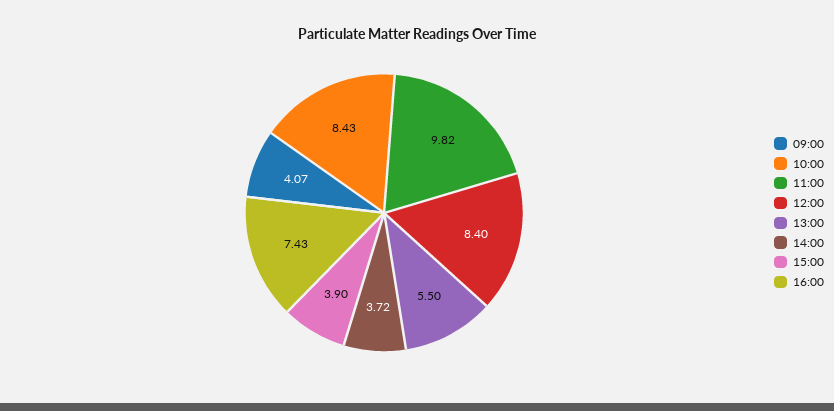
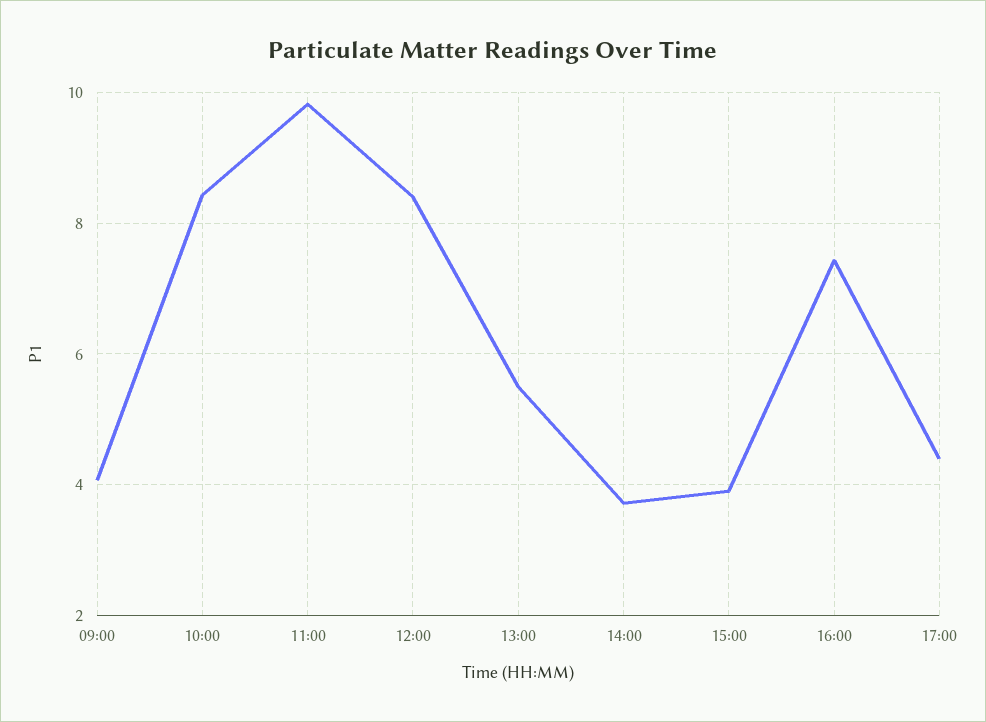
17:00: none -> 4.4

